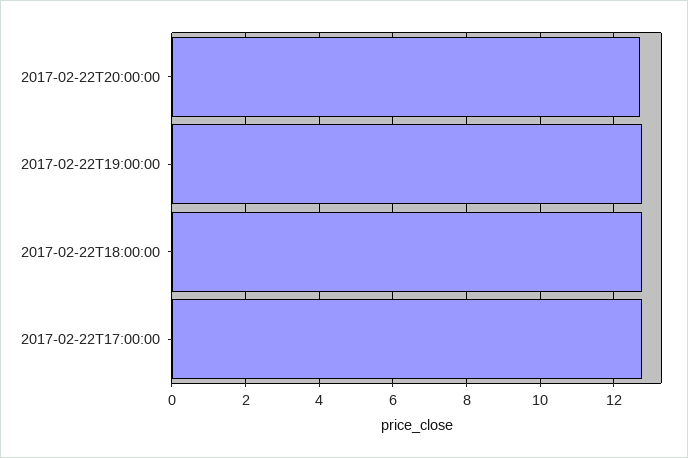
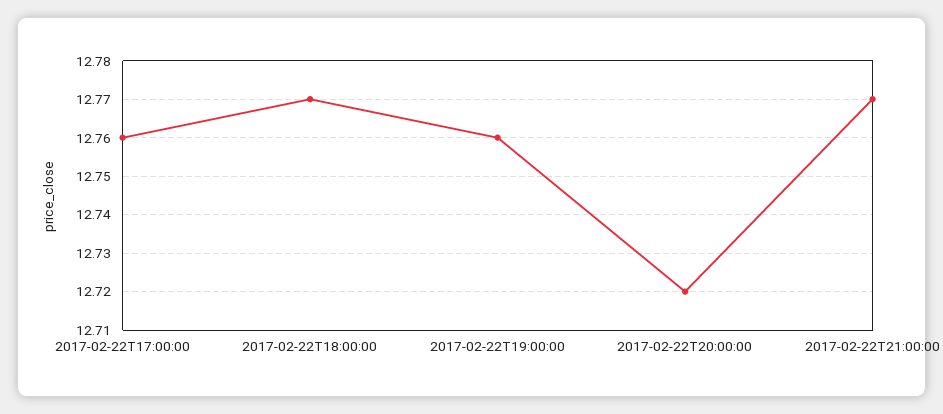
2017-02-22T21:00:00: none -> 12.77

